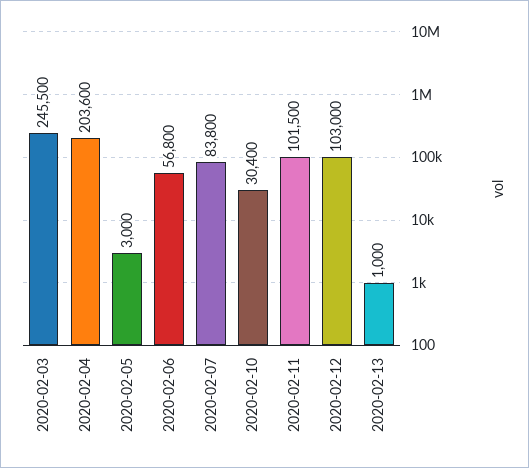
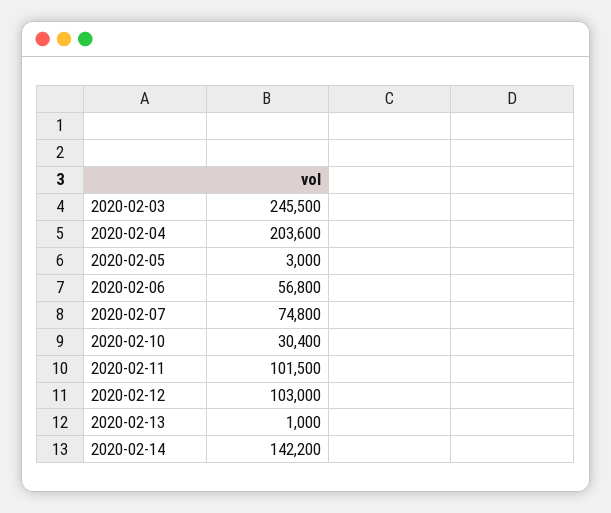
2020-02-07: 83800 -> 74800
2020-02-14: none -> 142200

